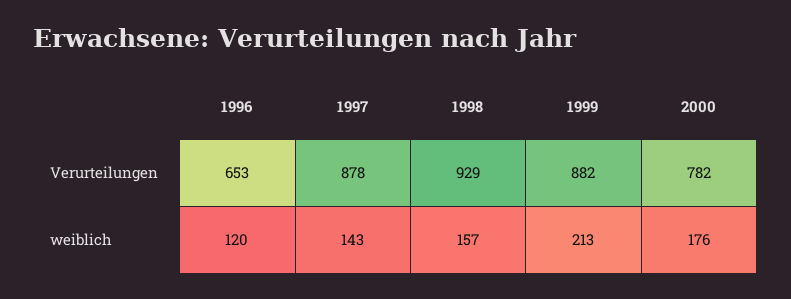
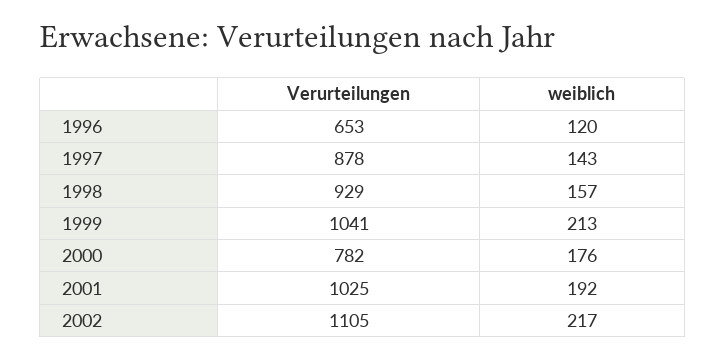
1999, Verurteilungen: 882 -> 1041
2001, Verurteilungen: none -> 1025
2001, weiblich: none -> 192
2002, Verurteilungen: none -> 1105
2002, weiblich: none -> 217

